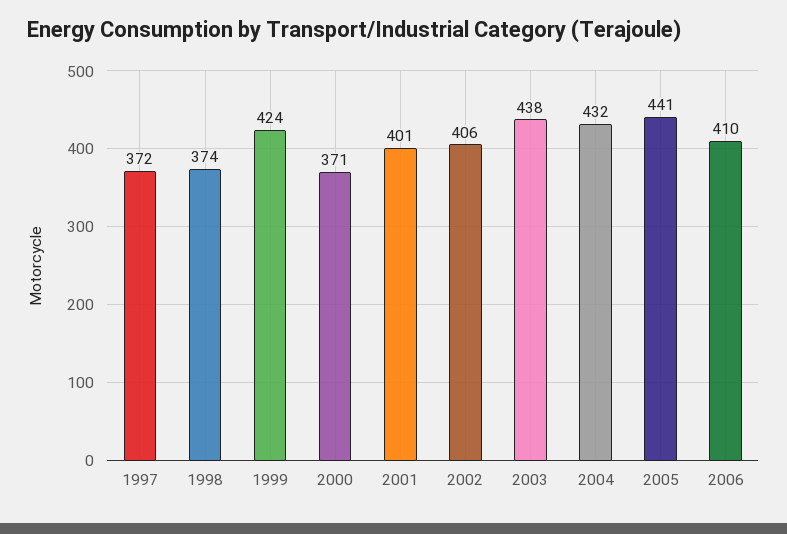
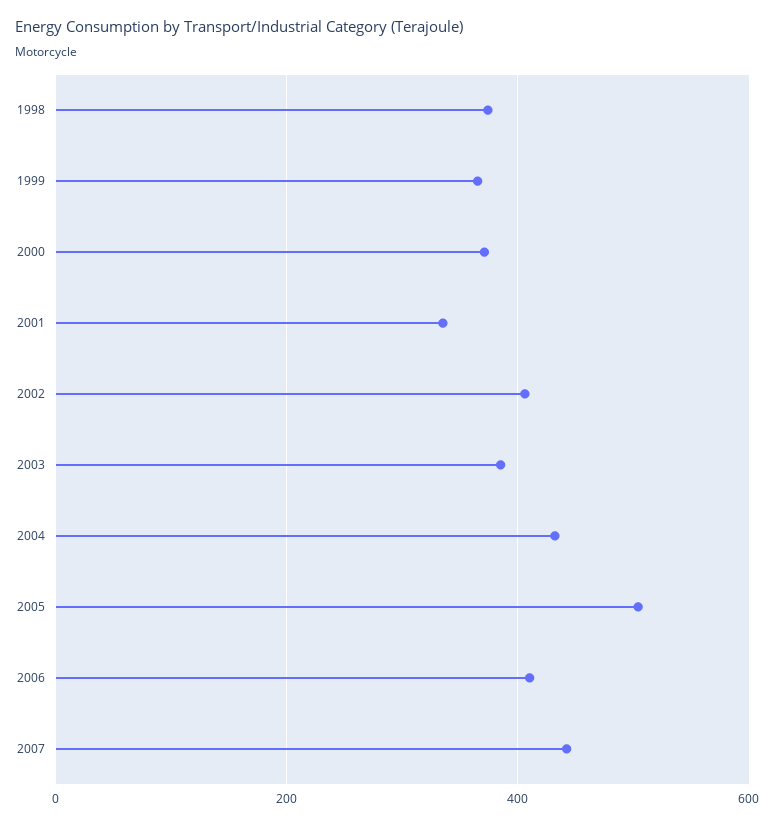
1997: 372 -> none
1999: 424 -> 360
2001: 401 -> 340
2003: 438 -> 380
2005: 441 -> 500
2007: none -> 440

